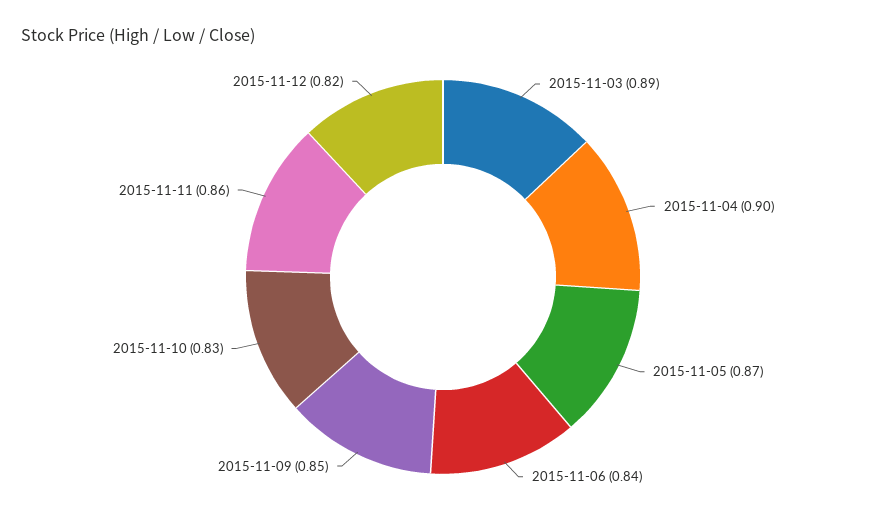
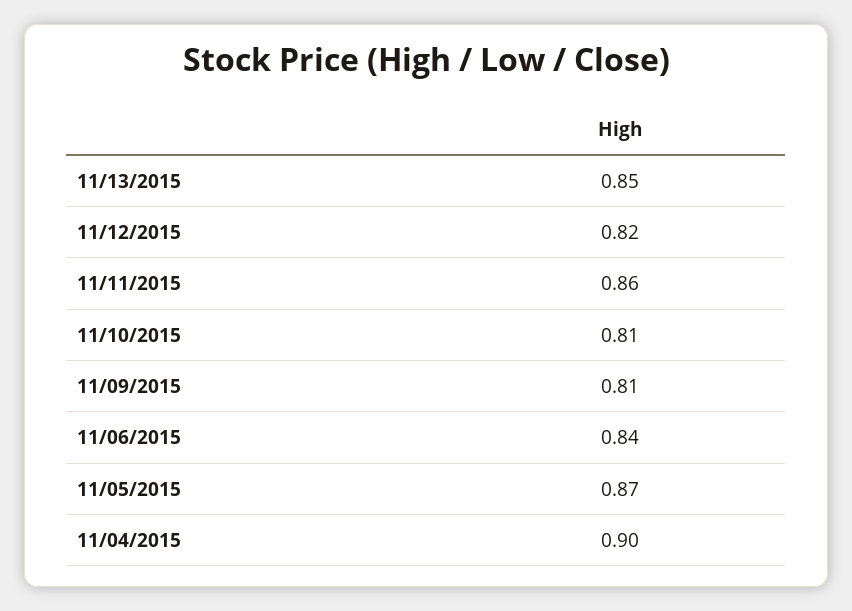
2015-11-03: 0.89 -> none
2015-11-09: 0.85 -> 0.81
2015-11-10: 0.83 -> 0.81
11/13/2015: none -> 0.85

